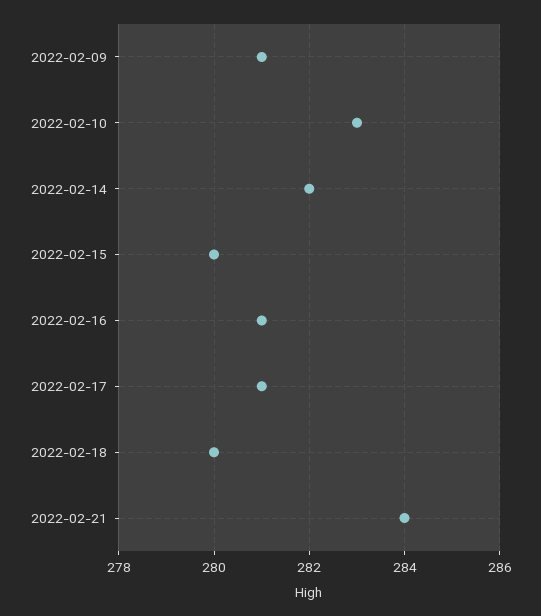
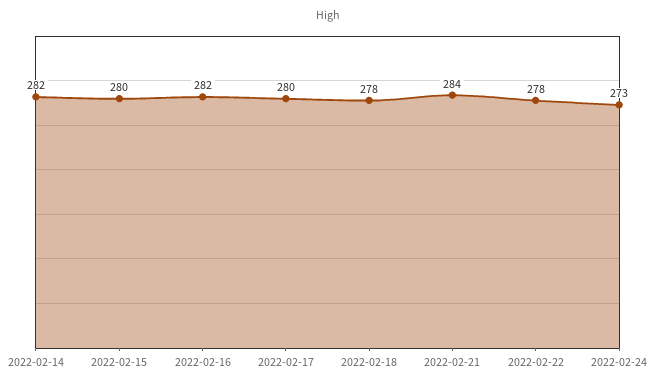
2022-02-09: 281 -> none
2022-02-10: 283 -> none
2022-02-16: 281 -> 282
2022-02-17: 281 -> 280
2022-02-18: 280 -> 278
2022-02-22: none -> 278
2022-02-24: none -> 273

